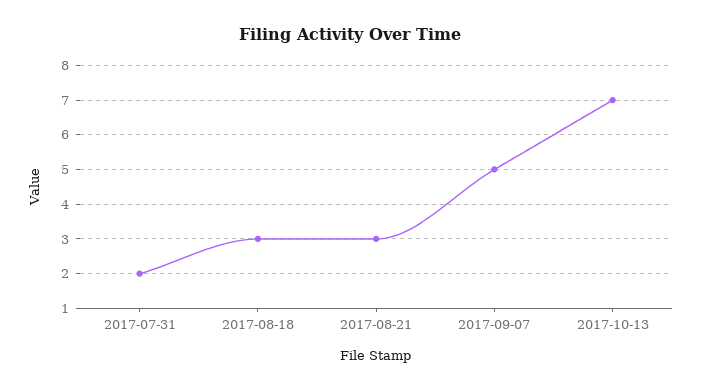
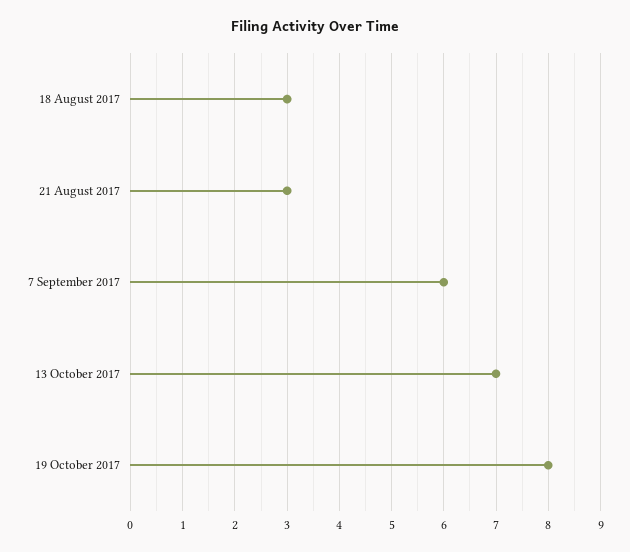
2017-07-31: 2 -> none
2017-09-07: 5 -> 6
19 October 2017: none -> 8

